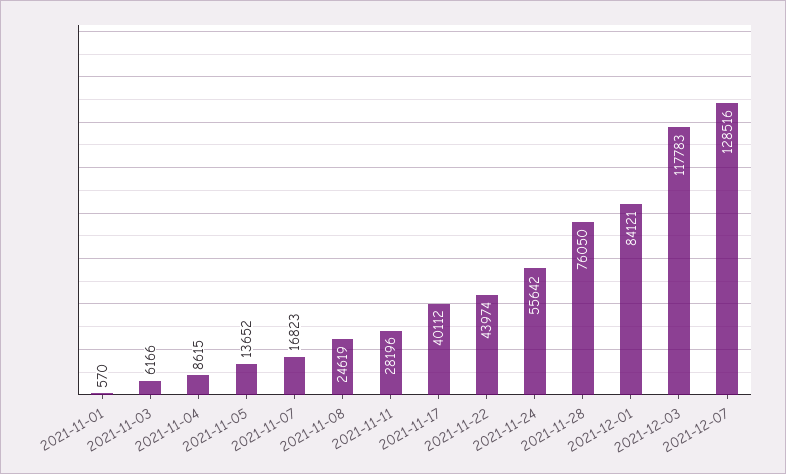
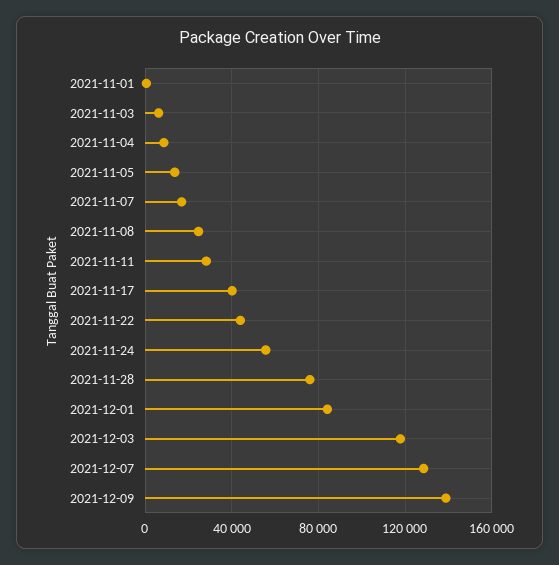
2021-12-09: none -> 140000

